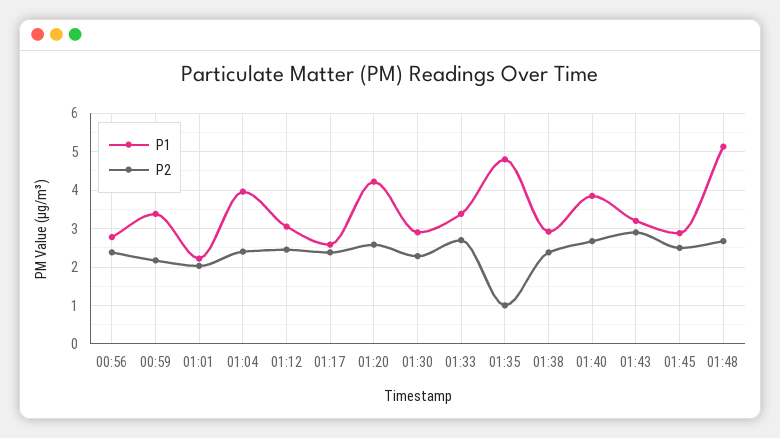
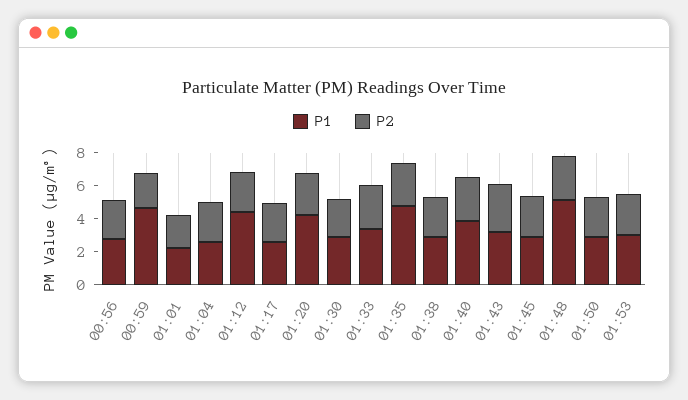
P1, 00:59: 3.4 -> 4.5
P1, 01:04: 4 -> 2.5
P1, 01:12: 3 -> 4.5
P2, 01:35: 1 -> 2.5
P1, 01:50: none -> 3
P2, 01:50: none -> 2.5
P1, 01:53: none -> 3
P2, 01:53: none -> 2.5

